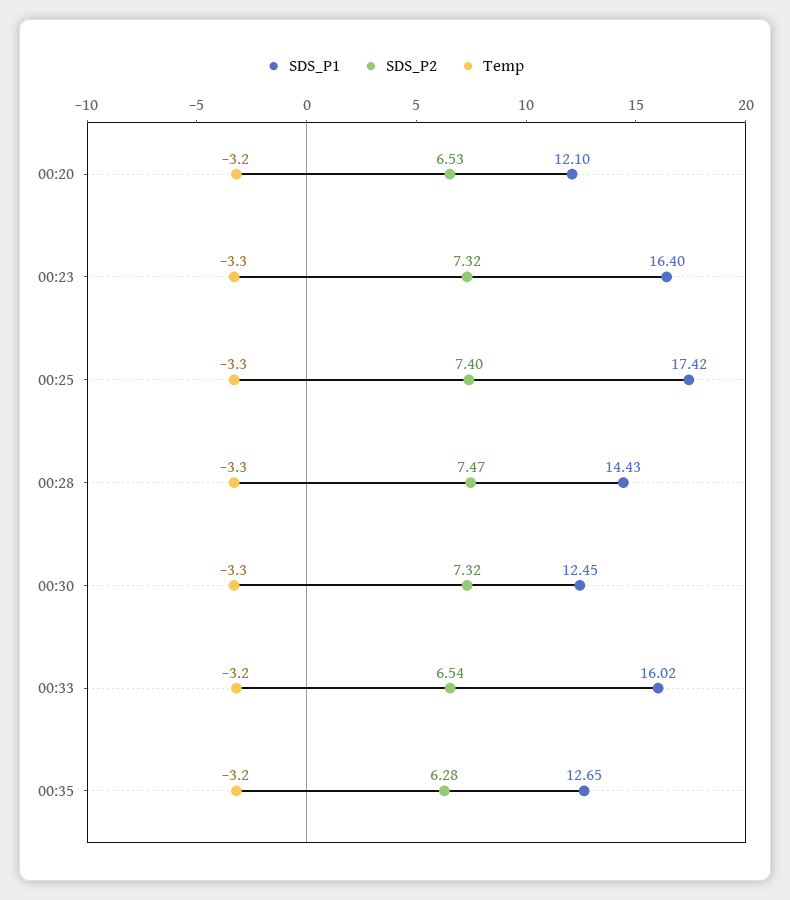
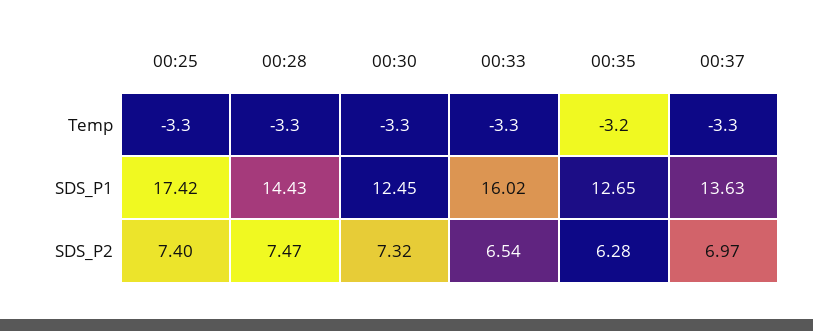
SDS_P1, 00:20: 12.1 -> none
SDS_P2, 00:20: 6.53 -> none
Temp, 00:20: -3.2 -> none
SDS_P1, 00:23: 16.4 -> none
SDS_P2, 00:23: 7.32 -> none
Temp, 00:23: -3.3 -> none
Temp, 00:33: -3.2 -> -3.3
Temp, 00:37: none -> -3.3
SDS_P1, 00:37: none -> 13.63
SDS_P2, 00:37: none -> 6.97

